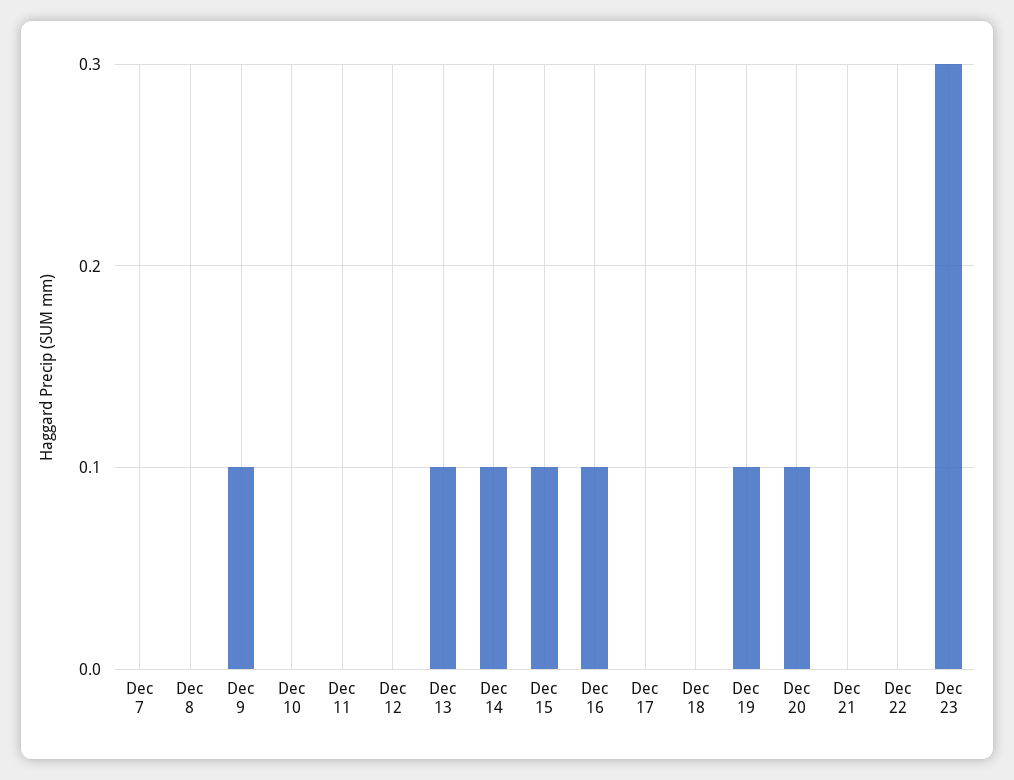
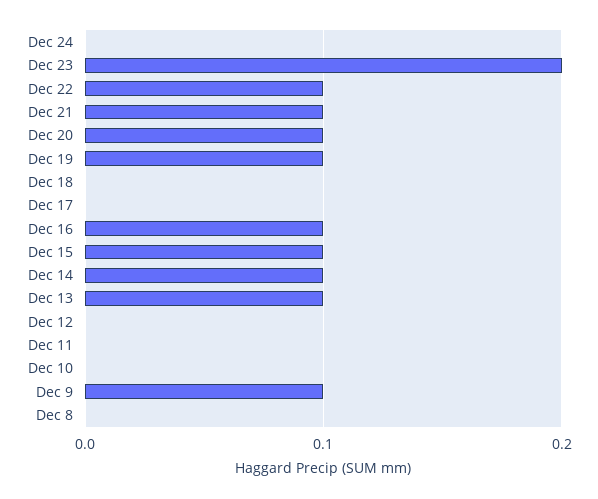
Dec 7: 0 -> none
Dec 21: 0 -> 0.1
Dec 22: 0 -> 0.1
Dec 23: 0.3 -> 0.2
Dec 24: none -> 0

